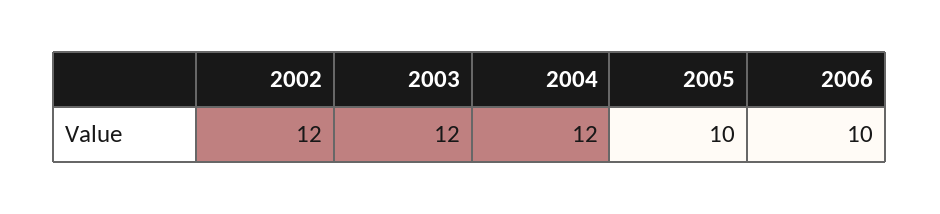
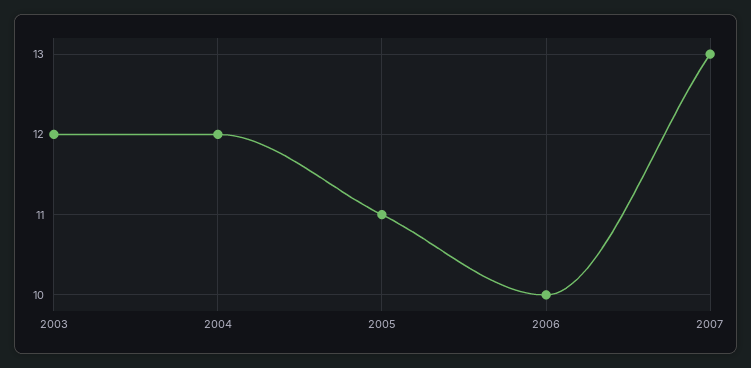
2002: 12 -> none
2005: 10 -> 11
2007: none -> 13

